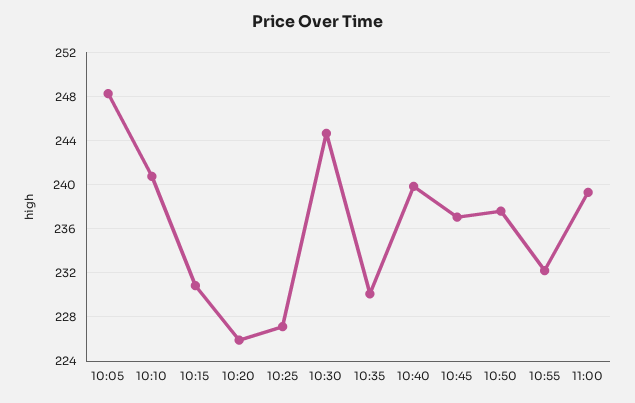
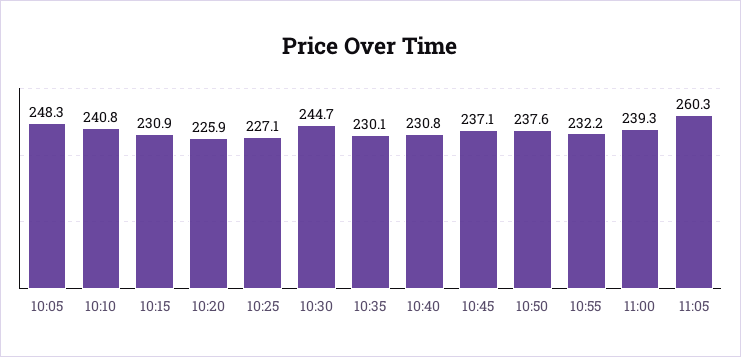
10:40: 240 -> 230.8
11:05: none -> 260.3

